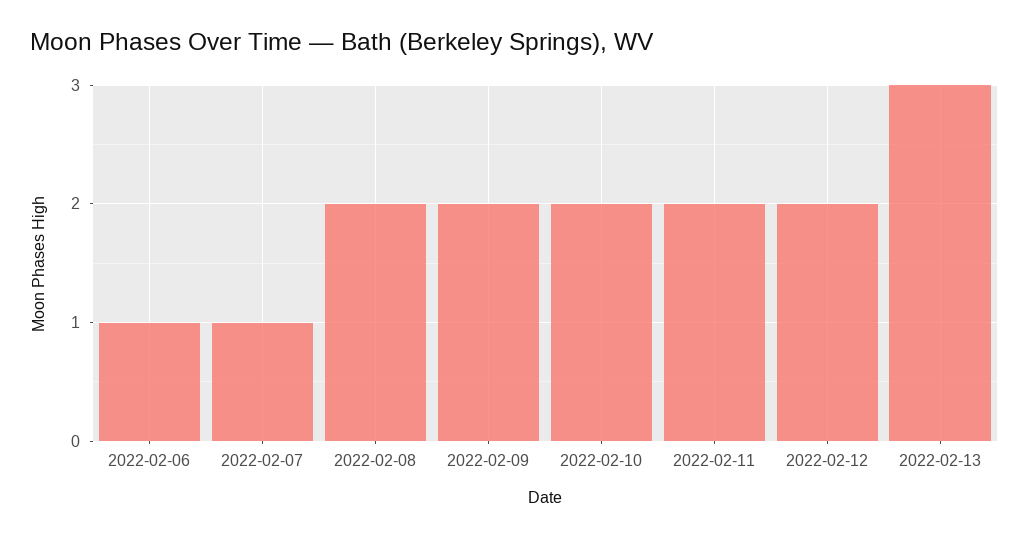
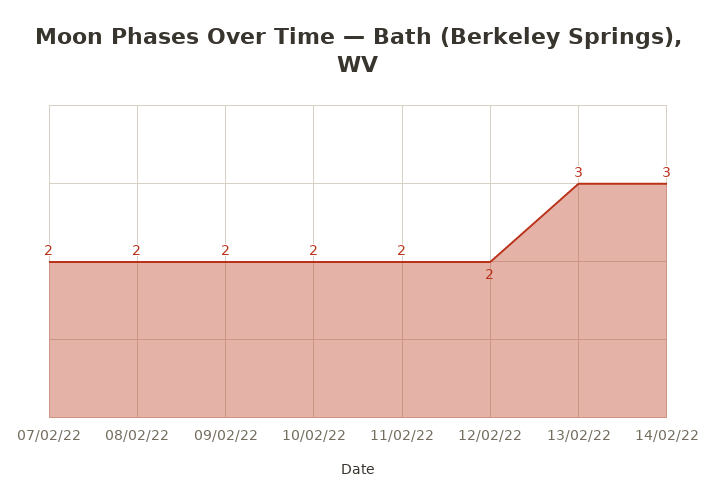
2022-02-06: 1 -> none
2022-02-07: 1 -> 2
14/02/22: none -> 3

